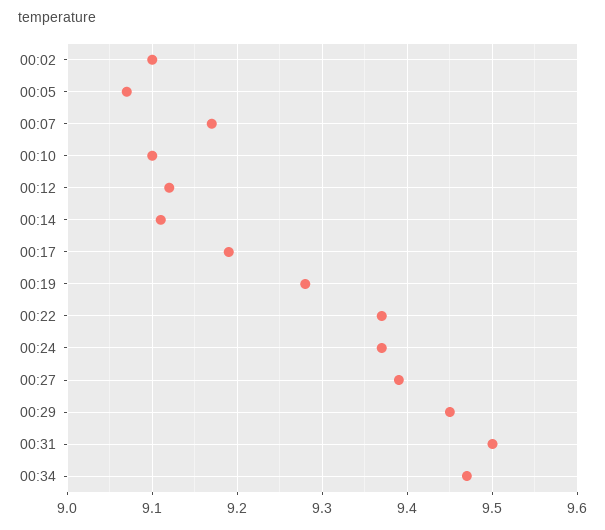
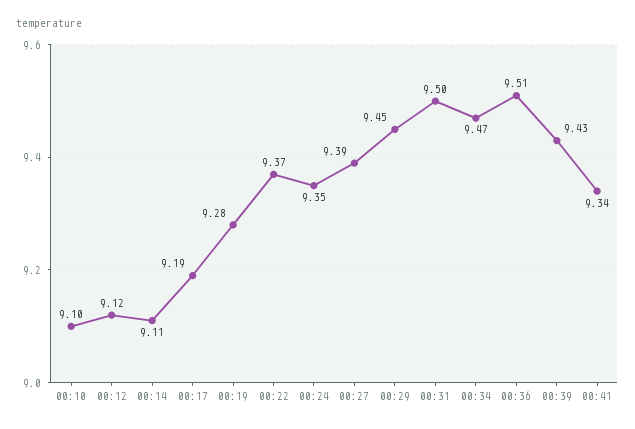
00:02: 9.1 -> none
00:05: 9.07 -> none
00:07: 9.17 -> none
00:24: 9.37 -> 9.35
00:36: none -> 9.51
00:39: none -> 9.43
00:41: none -> 9.34

